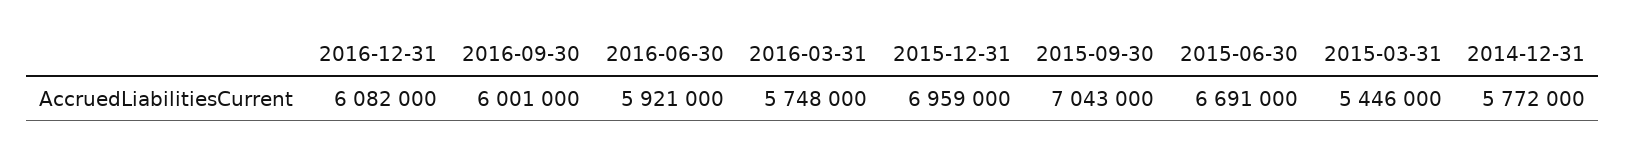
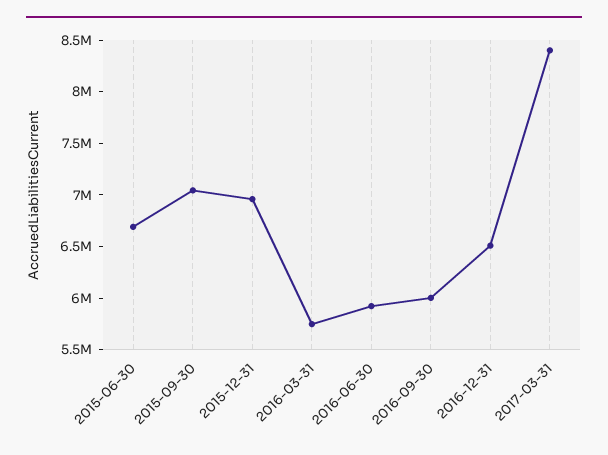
2016-12-31: 6082000 -> 6500000
2015-03-31: 5446000 -> none
2014-12-31: 5772000 -> none
2017-03-31: none -> 8400000

